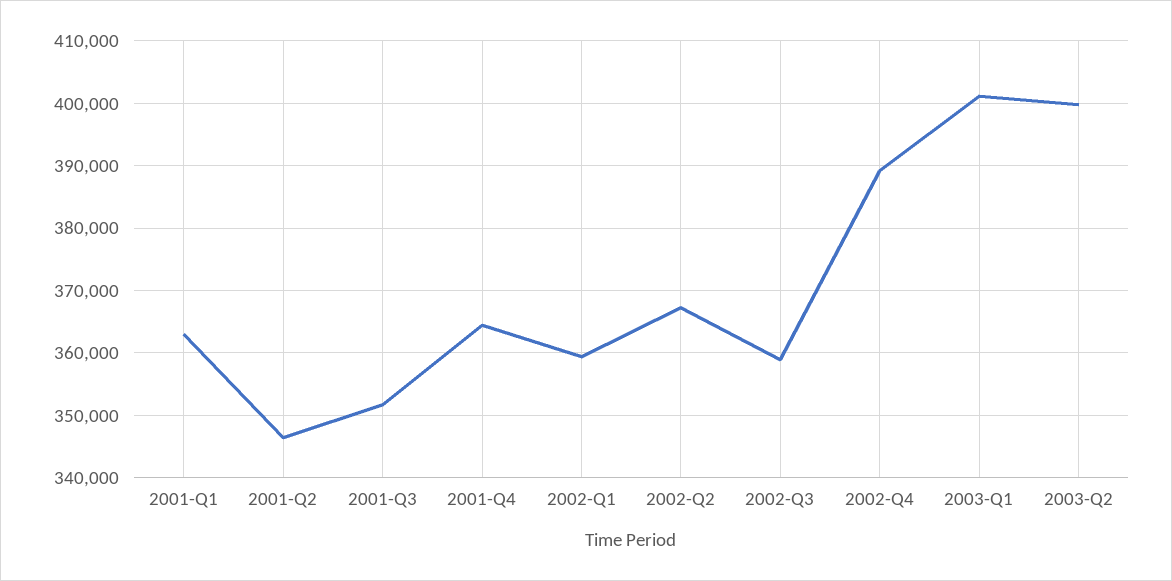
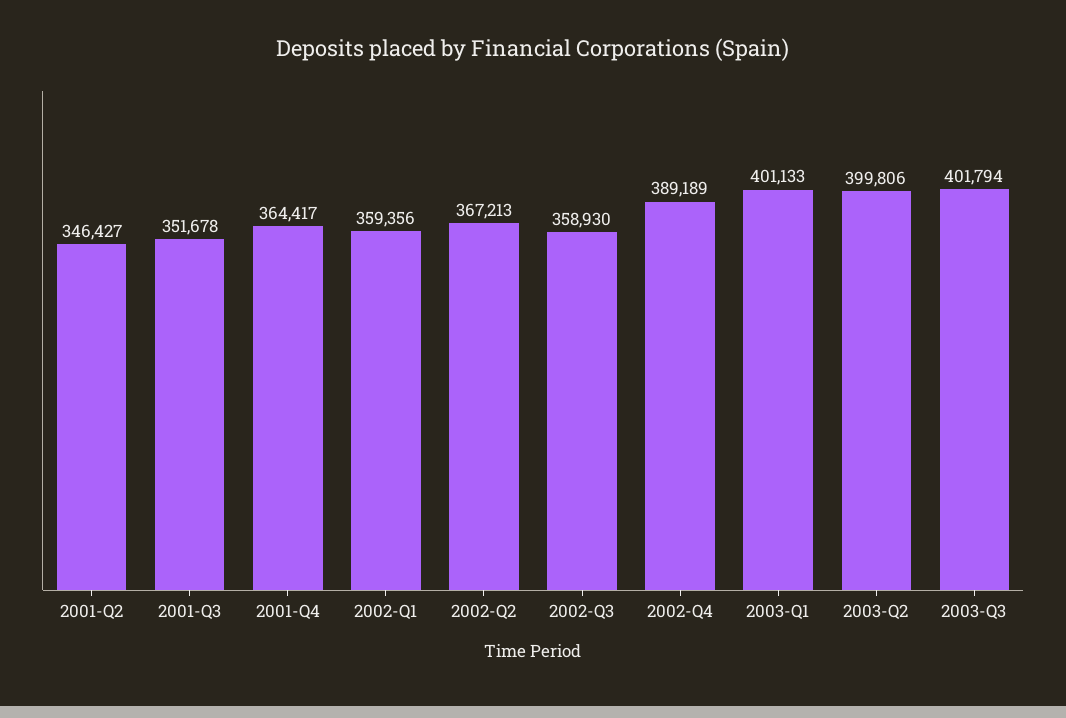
2001-Q1: 363000 -> none
2003-Q3: none -> 401794

